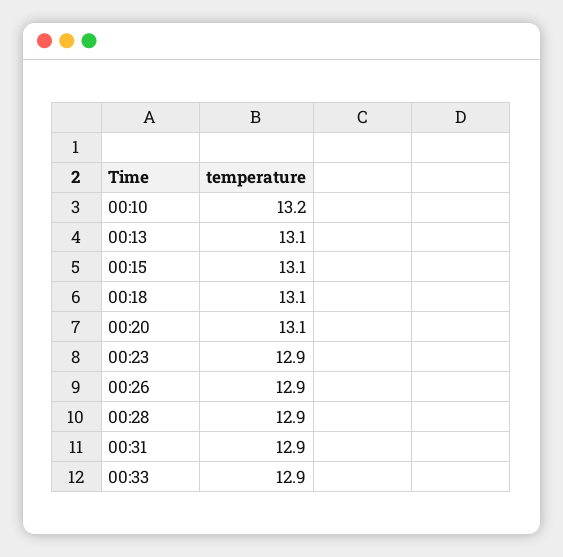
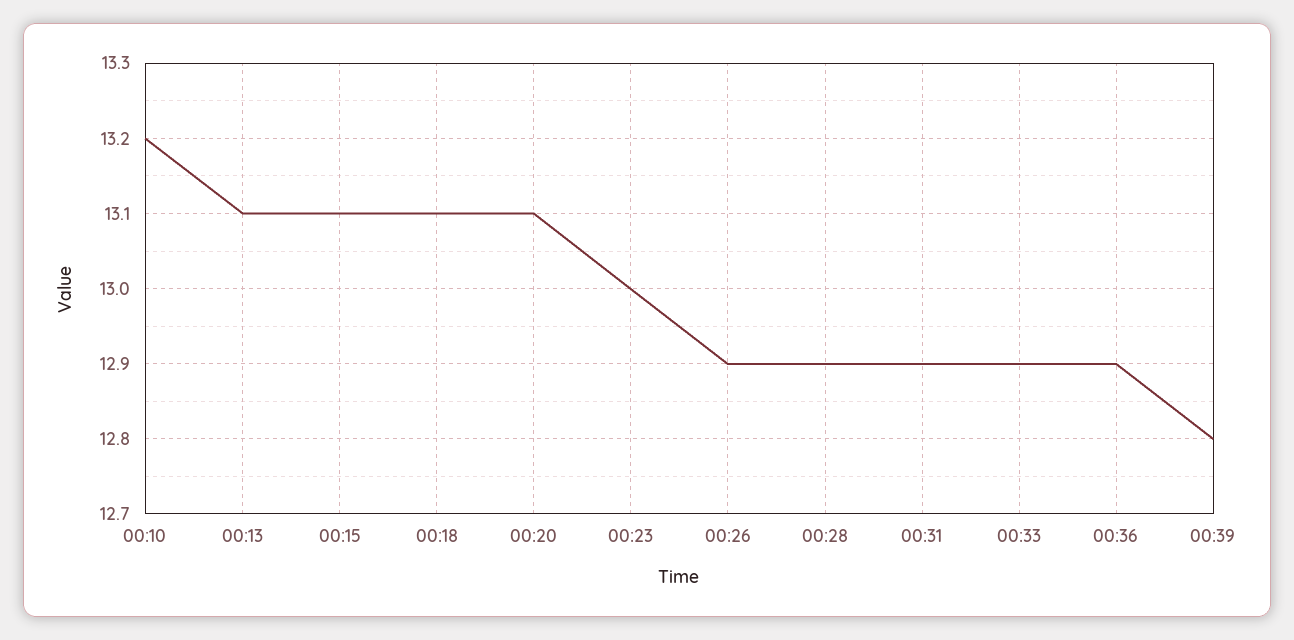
00:23: 12.9 -> 13
00:36: none -> 12.9
00:39: none -> 12.8

